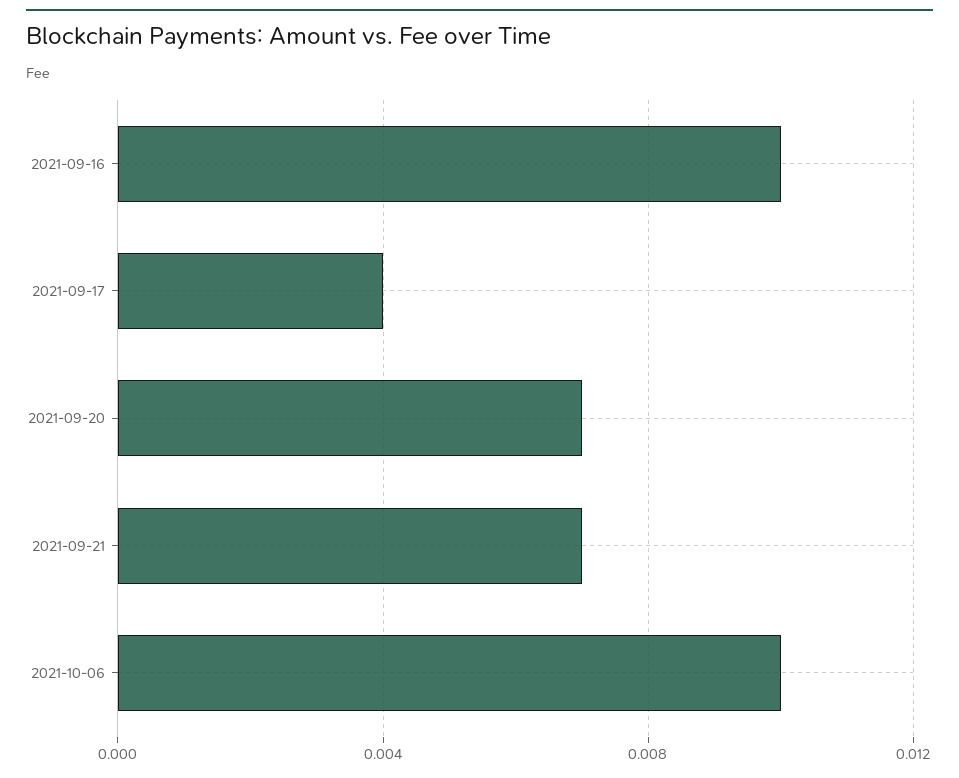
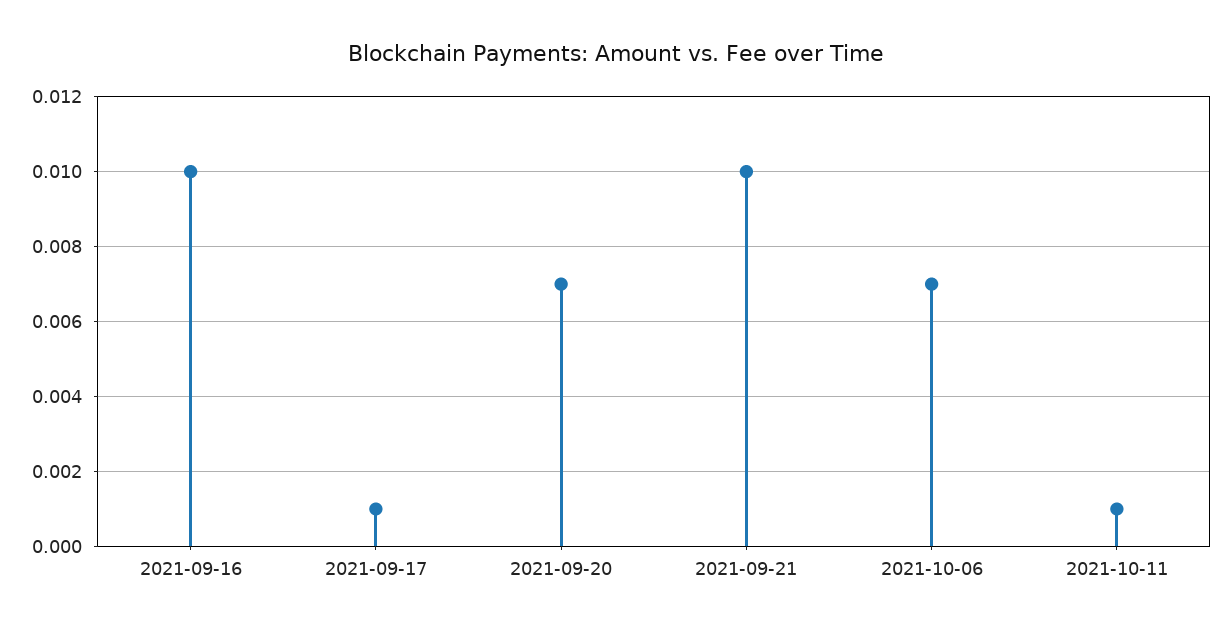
2021-09-17: 0.004 -> 0.001
2021-09-21: 0.007 -> 0.01
2021-10-06: 0.01 -> 0.007
2021-10-11: none -> 0.001

